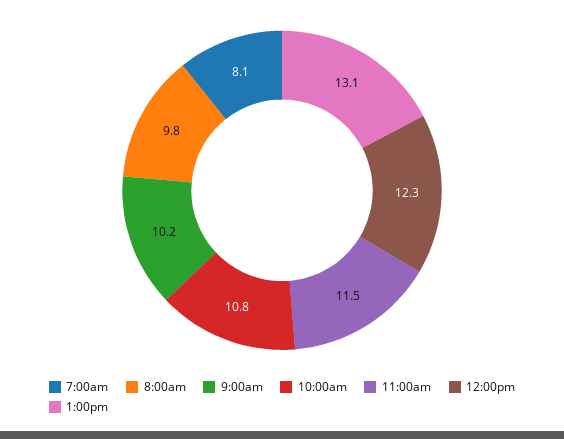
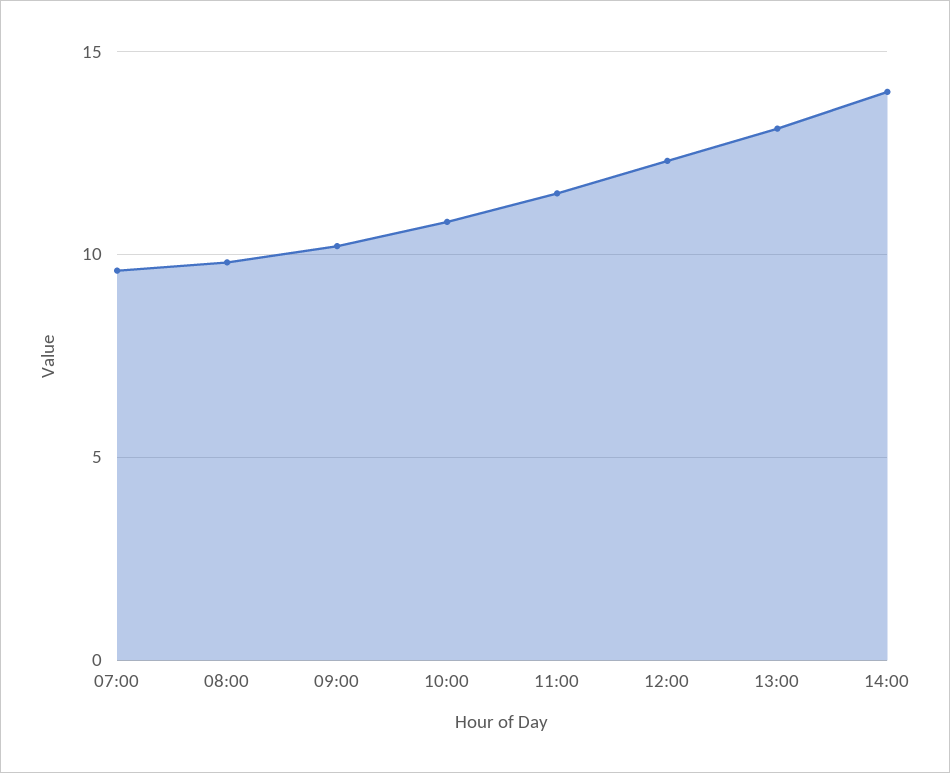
7:00am: 8.1 -> 9.5
14:00: none -> 14

